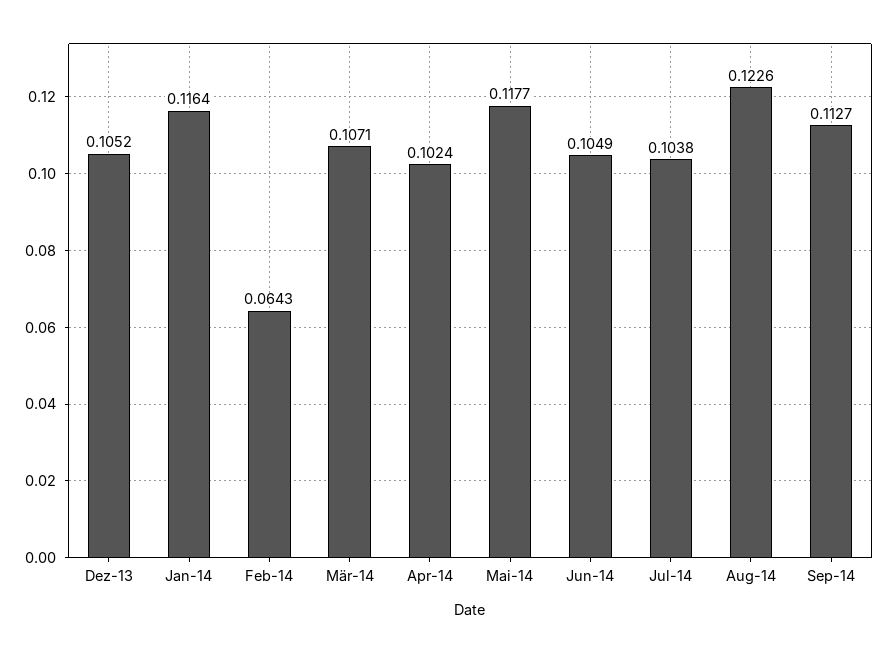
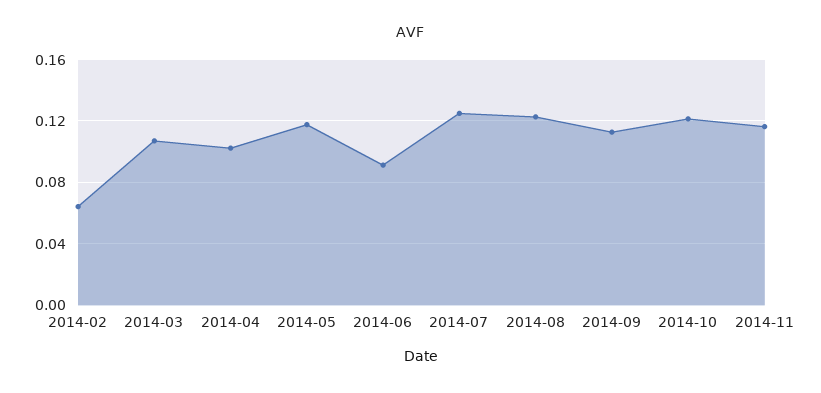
Dez-13: 0.1052 -> none
Jan-14: 0.1164 -> none
Jun-14: 0.1049 -> 0.09
Jul-14: 0.1038 -> 0.125
2014-10: none -> 0.12
2014-11: none -> 0.115

